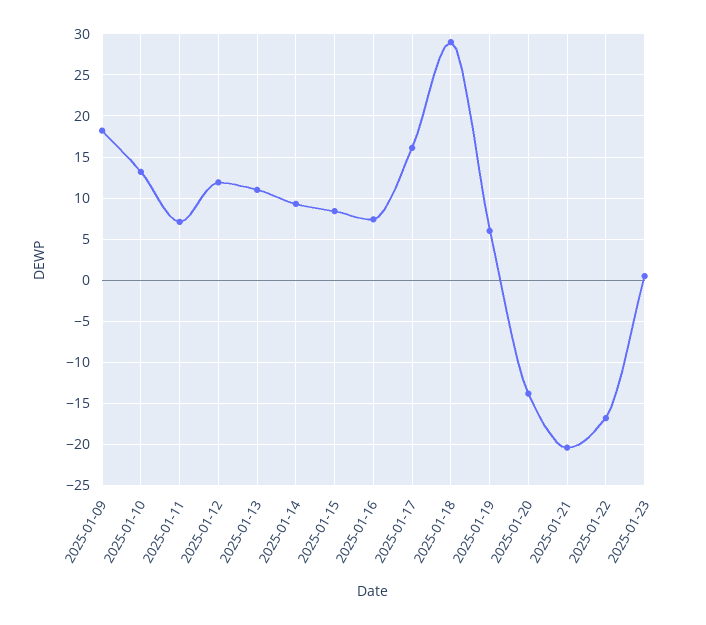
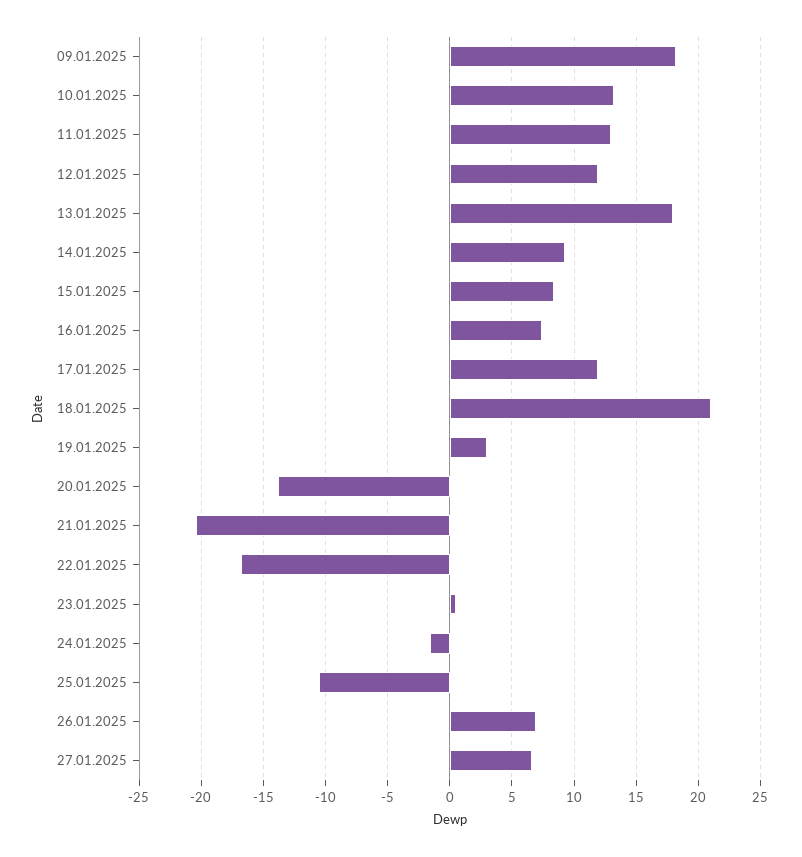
2025-01-11: 7 -> 13
2025-01-13: 11 -> 18
2025-01-17: 16 -> 12
2025-01-18: 29 -> 21
2025-01-19: 6 -> 3
24.01.2025: none -> -1.5
25.01.2025: none -> -10.5
26.01.2025: none -> 7
27.01.2025: none -> 6.5

